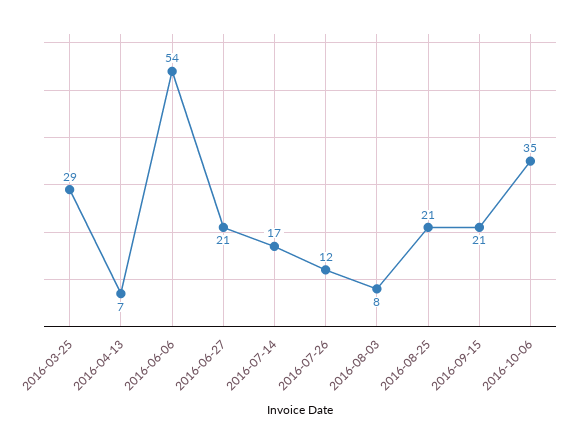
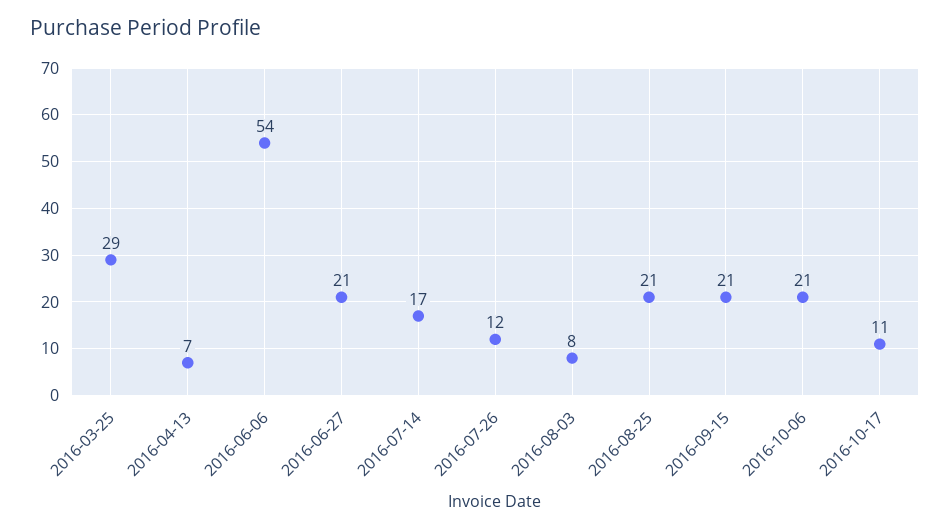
2016-10-06: 35 -> 21
2016-10-17: none -> 11

